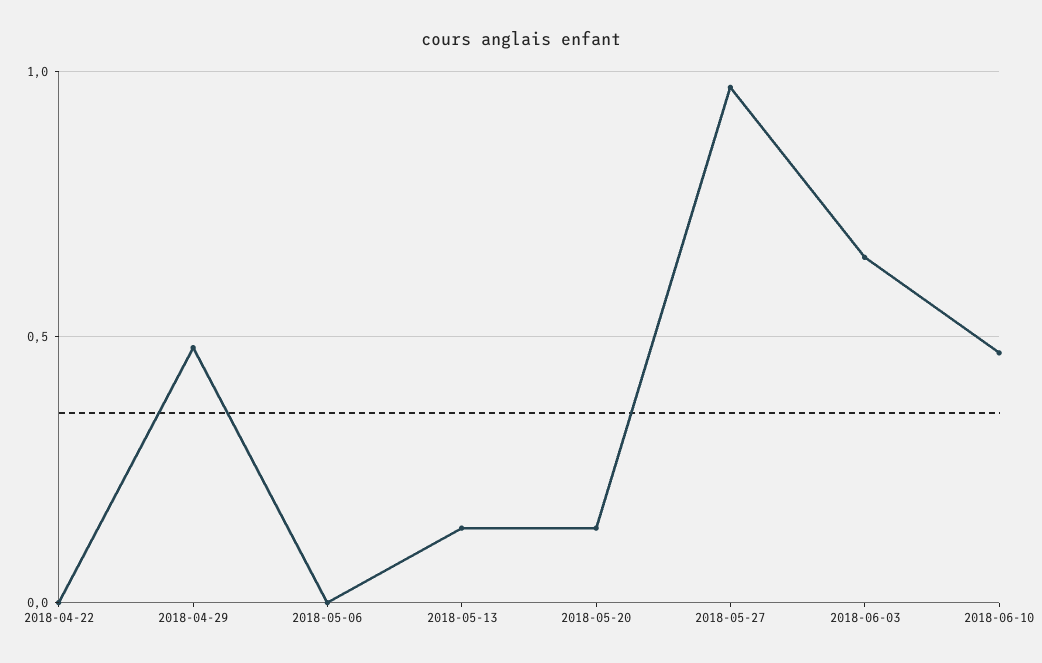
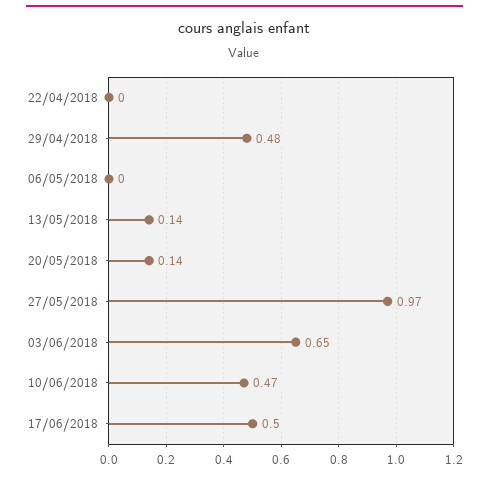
17/06/2018: none -> 0.5

